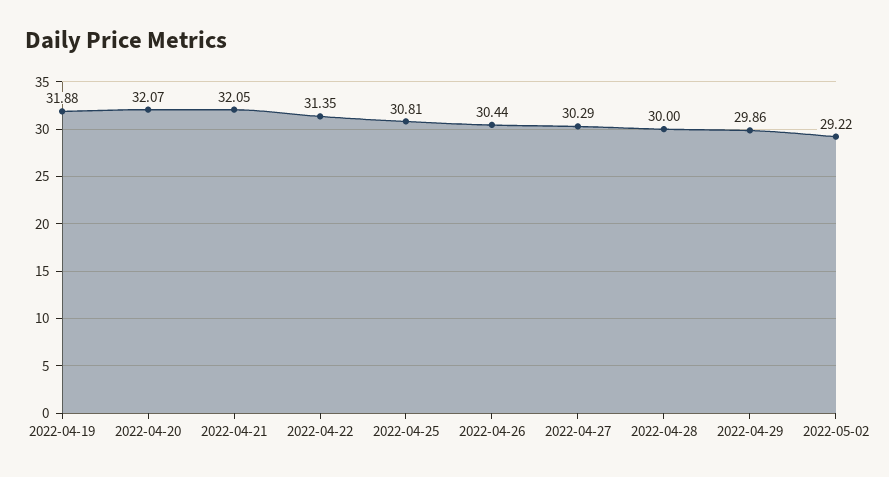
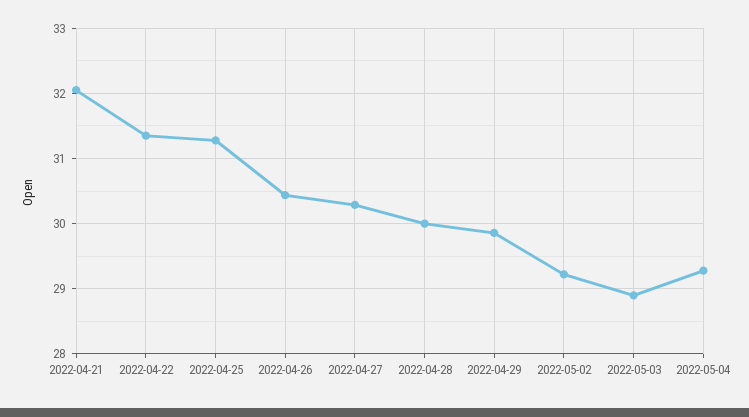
2022-04-19: 31.88 -> none
2022-04-20: 32.07 -> none
2022-04-25: 30.81 -> 31.3
2022-05-03: none -> 28.9
2022-05-04: none -> 29.3

